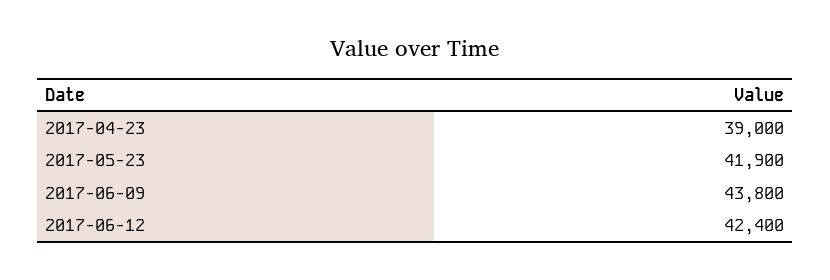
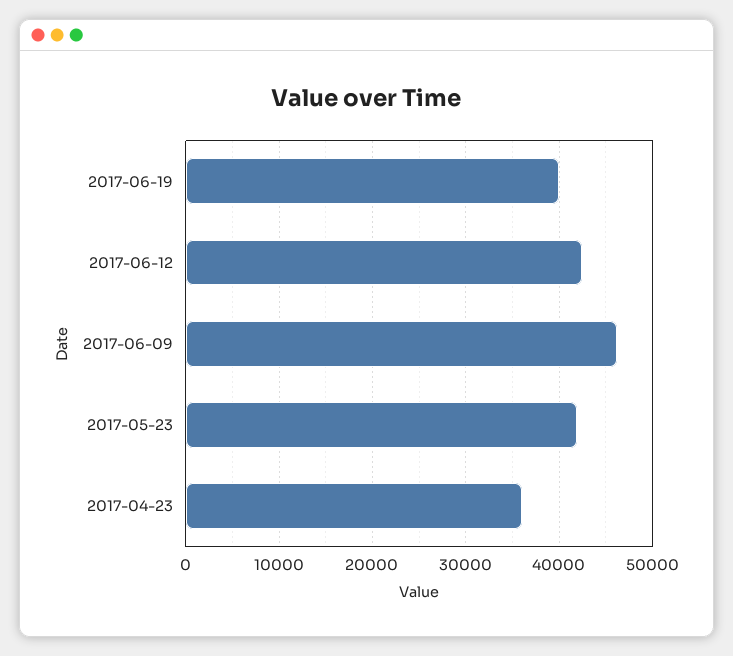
2017-04-23: 39000 -> 36000
2017-06-09: 43800 -> 46000
2017-06-19: none -> 40000

